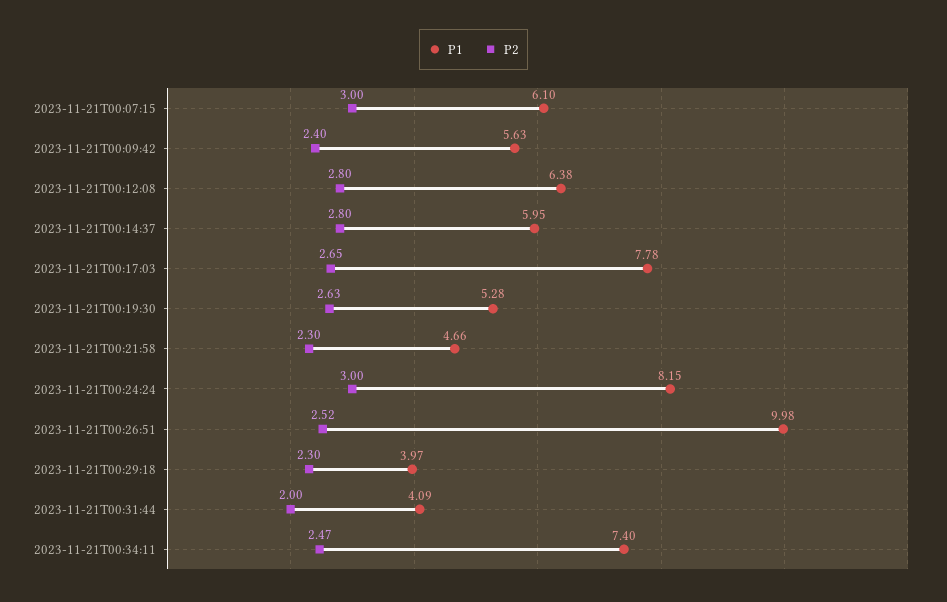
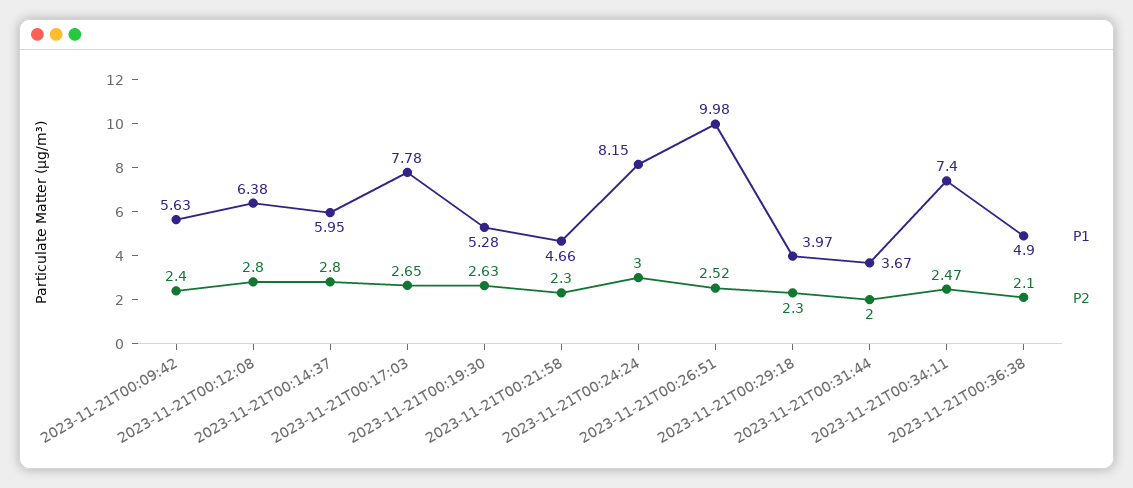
P1, 2023-11-21T00:07:15: 6.1 -> none
P2, 2023-11-21T00:07:15: 3 -> none
P1, 2023-11-21T00:31:44: 4.09 -> 3.67
P1, 2023-11-21T00:36:38: none -> 4.9
P2, 2023-11-21T00:36:38: none -> 2.1

